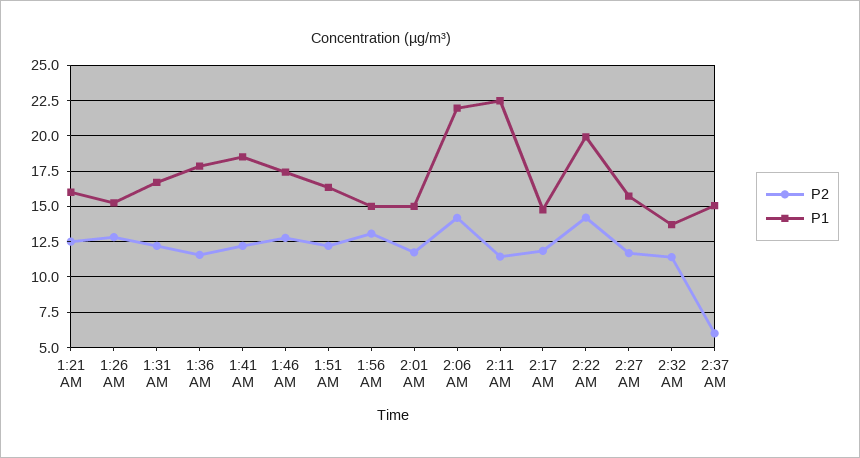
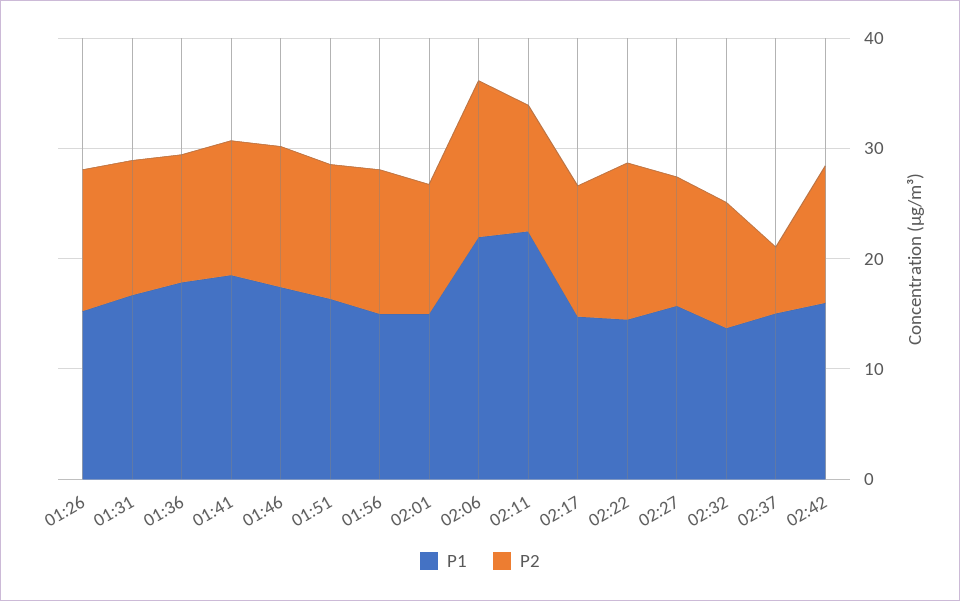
P2, 1:21 AM: 12.5 -> none
P1, 1:21 AM: 16 -> none
P1, 2:22 AM: 20 -> 14
P1, 02:42: none -> 16
P2, 02:42: none -> 12

